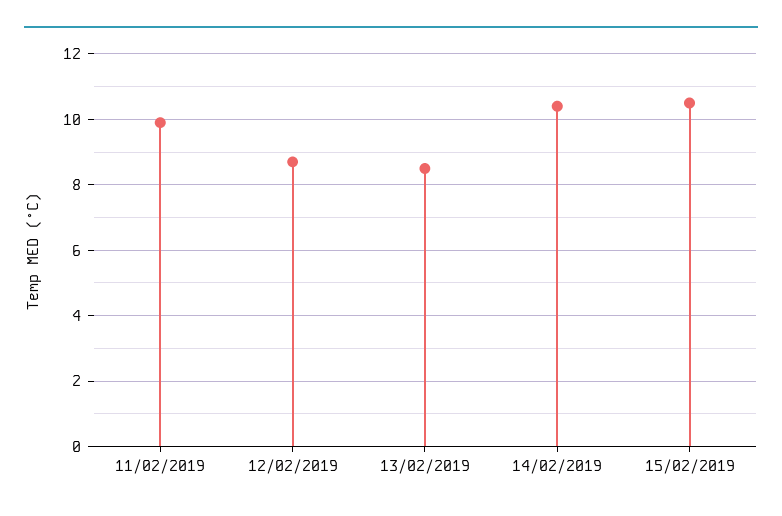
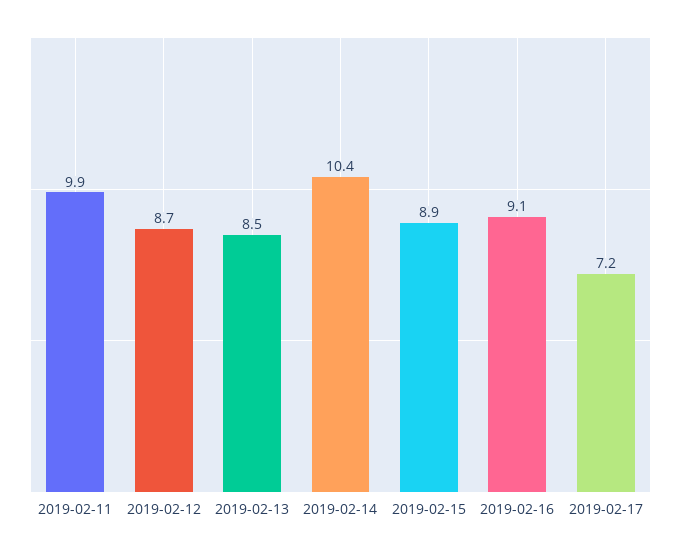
15/02/2019: 10.5 -> 8.9
2019-02-16: none -> 9.1
2019-02-17: none -> 7.2

